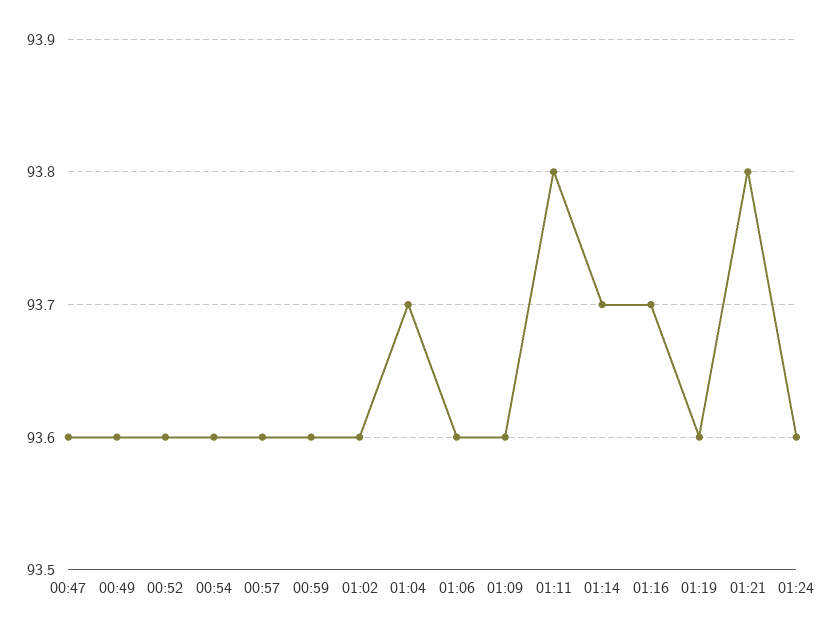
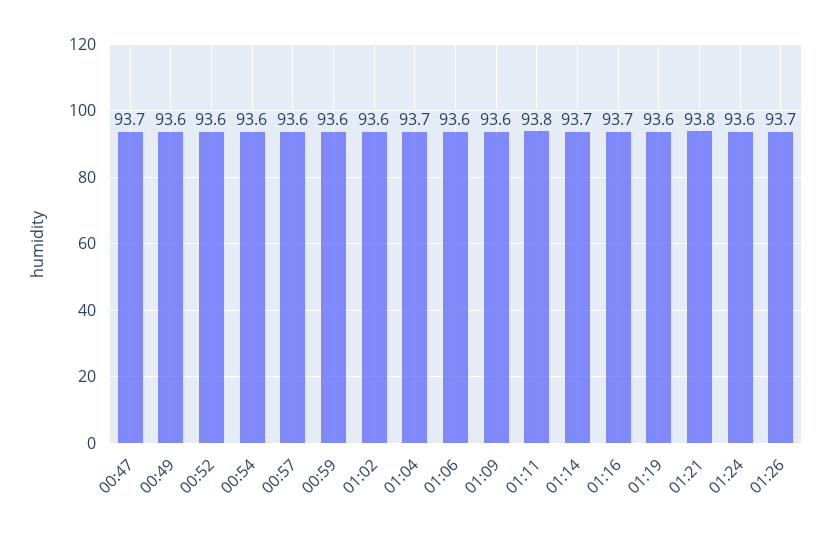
00:47: 93.6 -> 93.7
01:26: none -> 93.7

